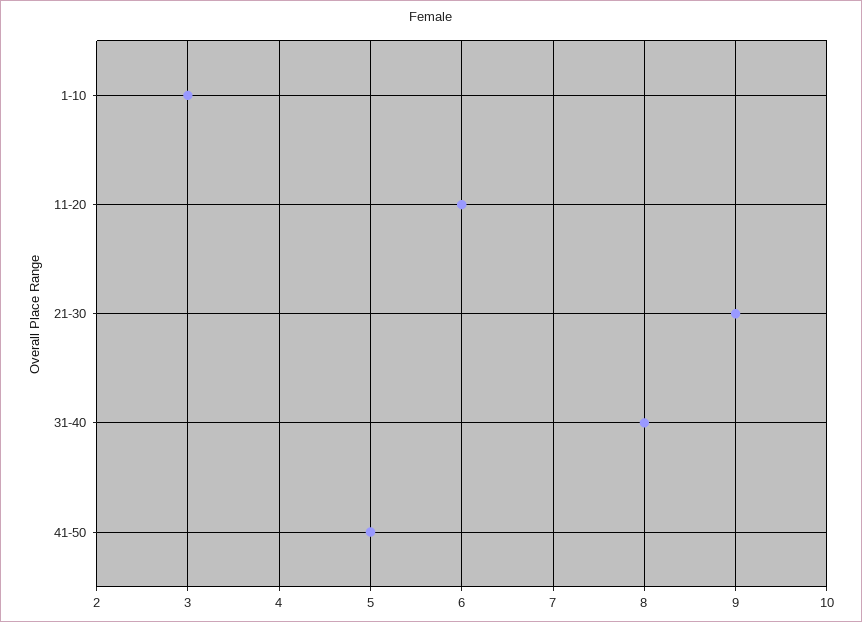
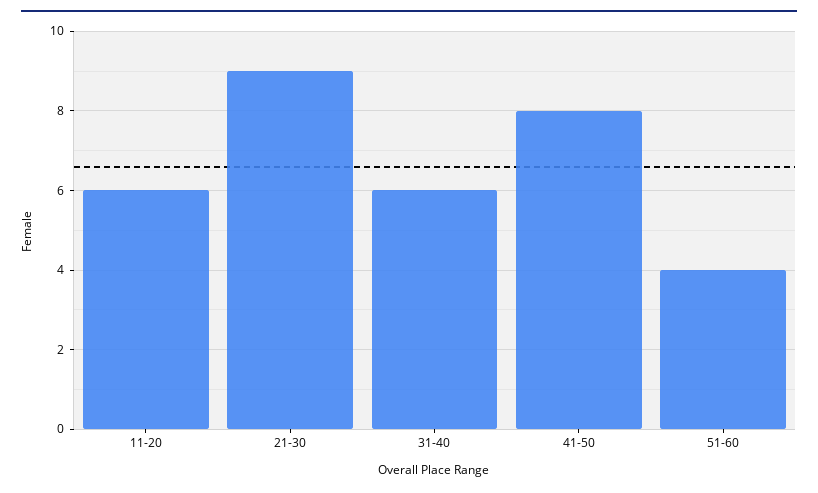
1-10: 3 -> none
31-40: 8 -> 6
41-50: 5 -> 8
51-60: none -> 4

